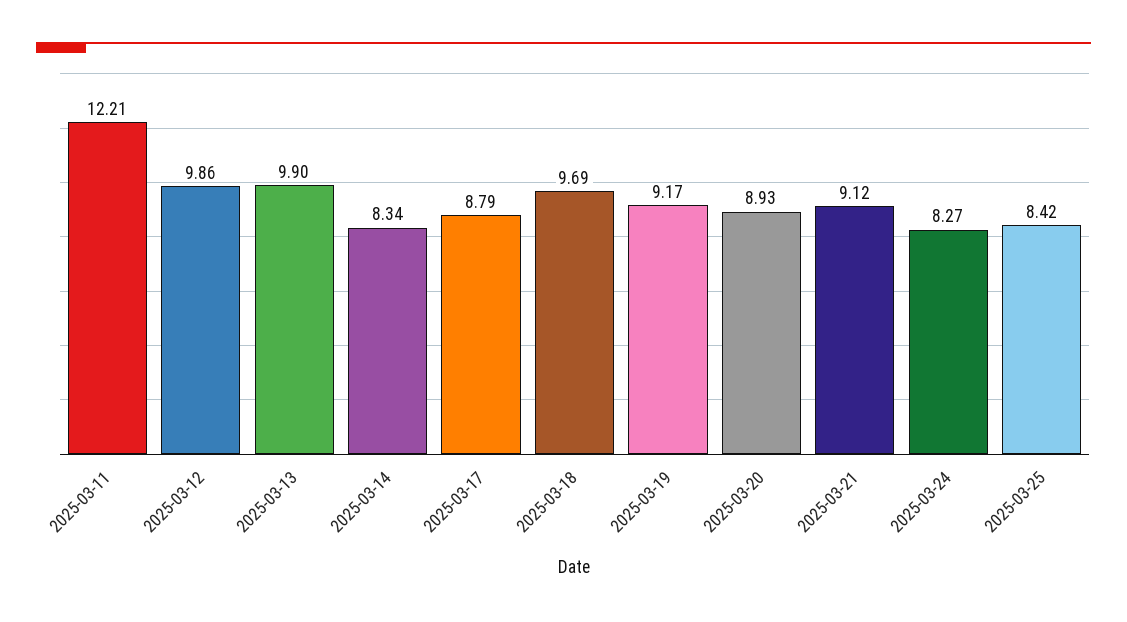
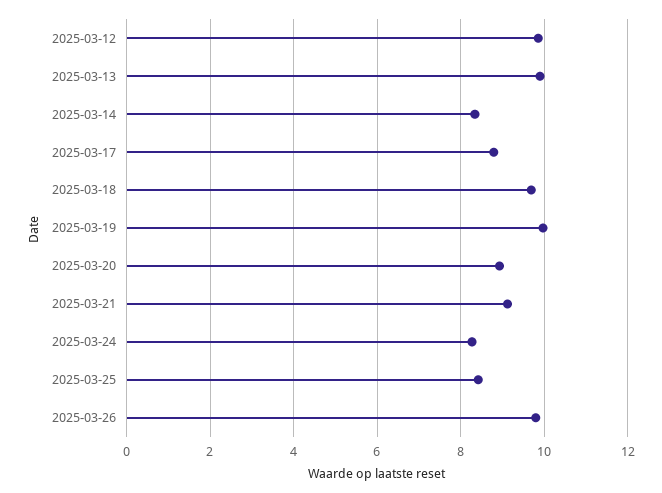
2025-03-11: 12.21 -> none
2025-03-19: 9.17 -> 10
2025-03-26: none -> 9.8

